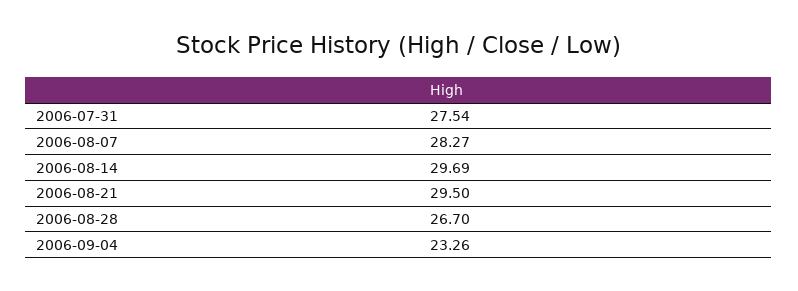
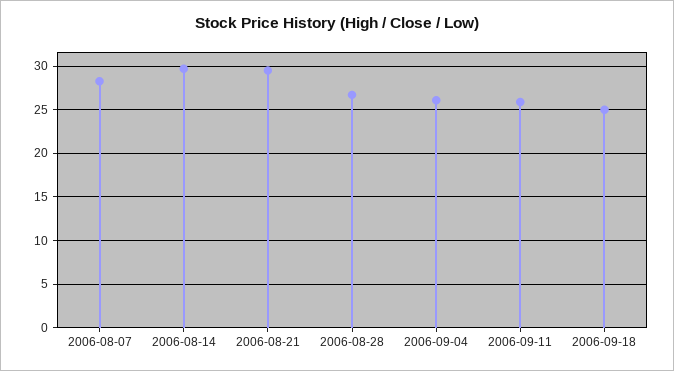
2006-07-31: 27.54 -> none
2006-09-04: 23.26 -> 26
2006-09-11: none -> 26
2006-09-18: none -> 25

